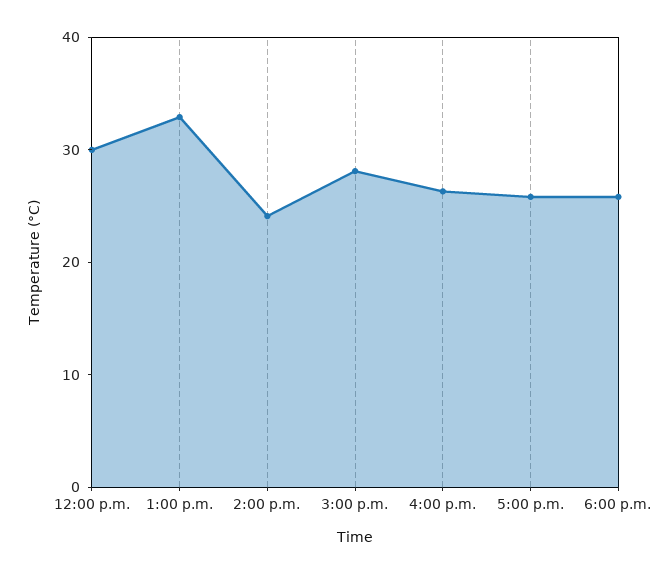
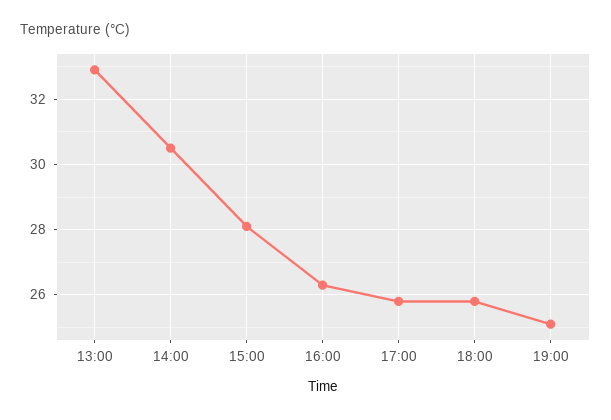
12:00 p.m.: 30 -> none
2:00 p.m.: 24 -> 30.5
19:00: none -> 25

